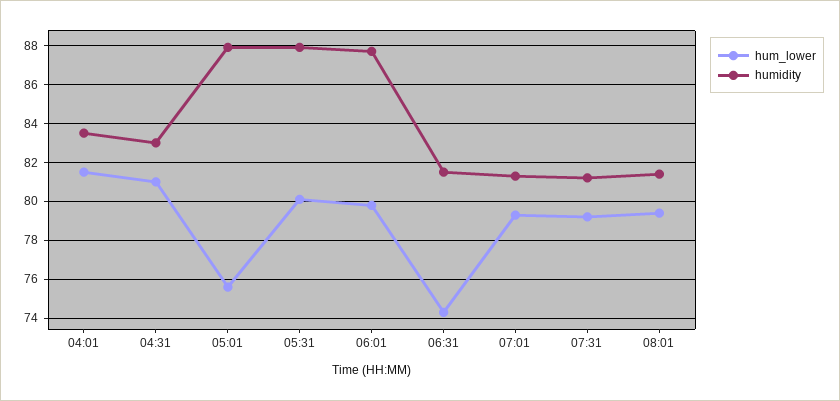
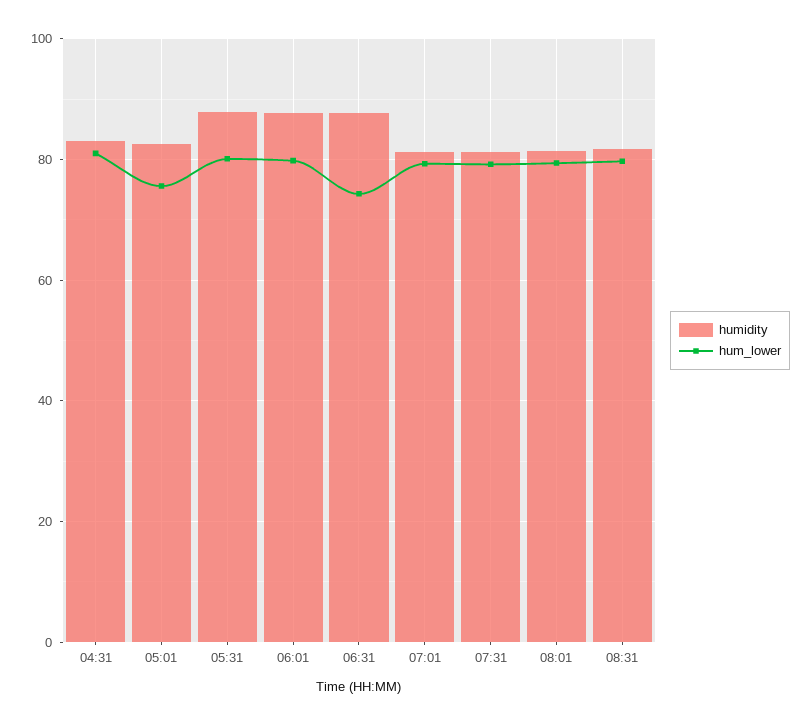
hum_lower, 04:01: 81.5 -> none
humidity, 04:01: 83.5 -> none
humidity, 05:01: 88 -> 82
humidity, 06:31: 81.5 -> 88
humidity, 08:31: none -> 82
hum_lower, 08:31: none -> 80

